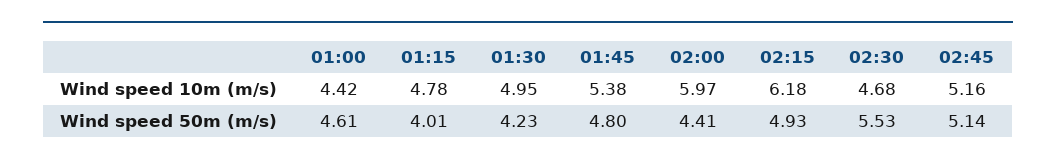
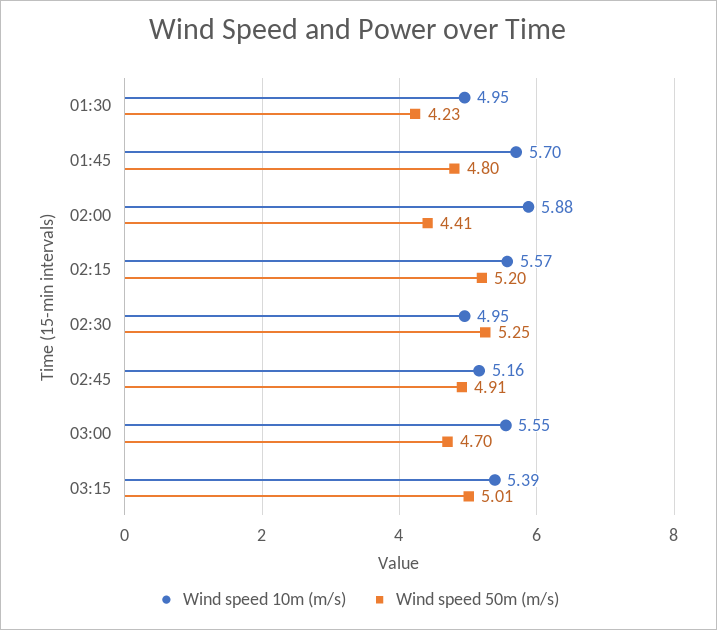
Wind speed 10m (m/s), 01:00: 4.42 -> none
Wind speed 10m (m/s), 01:15: 4.78 -> none
Wind speed 10m (m/s), 01:45: 5.38 -> 5.7
Wind speed 10m (m/s), 02:00: 5.97 -> 5.88
Wind speed 10m (m/s), 02:15: 6.18 -> 5.57
Wind speed 10m (m/s), 02:30: 4.68 -> 4.95
Wind speed 50m (m/s), 01:00: 4.61 -> none
Wind speed 50m (m/s), 01:15: 4.01 -> none
Wind speed 50m (m/s), 02:15: 4.93 -> 5.2
Wind speed 50m (m/s), 02:30: 5.53 -> 5.25
Wind speed 50m (m/s), 02:45: 5.14 -> 4.91
Wind speed 10m (m/s), 03:00: none -> 5.55
Wind speed 50m (m/s), 03:00: none -> 4.7
Wind speed 10m (m/s), 03:15: none -> 5.39
Wind speed 50m (m/s), 03:15: none -> 5.01

